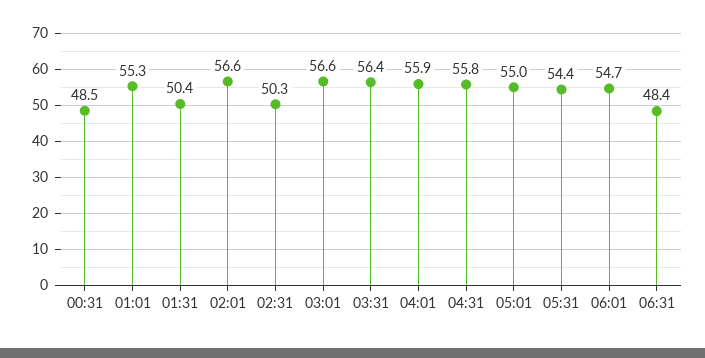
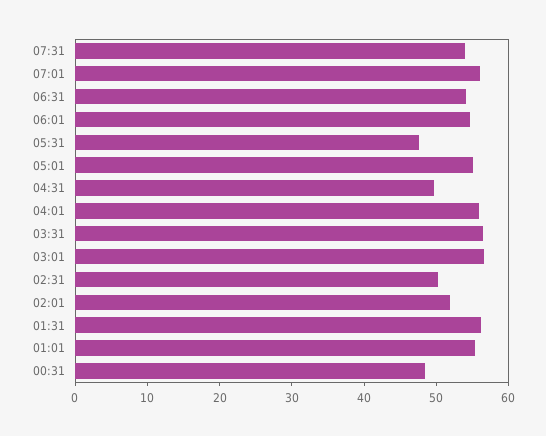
01:31: 50.4 -> 56
02:01: 56.6 -> 52
04:31: 55.8 -> 50
05:31: 54.4 -> 48
06:31: 48.4 -> 54
07:31: none -> 54
07:01: none -> 56

